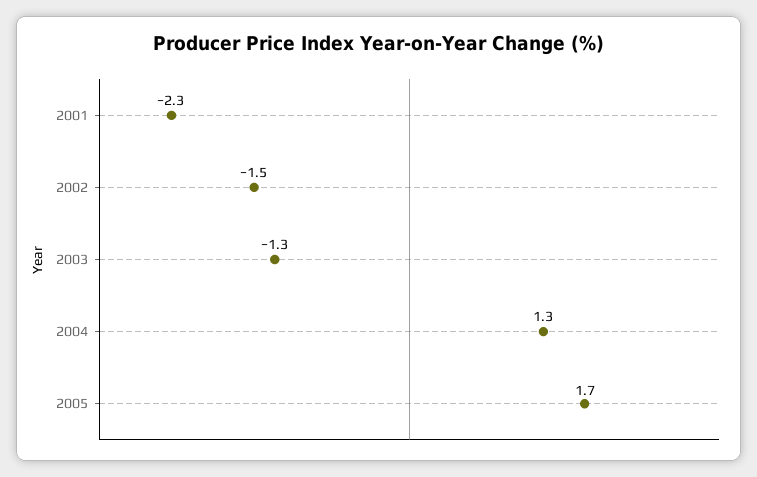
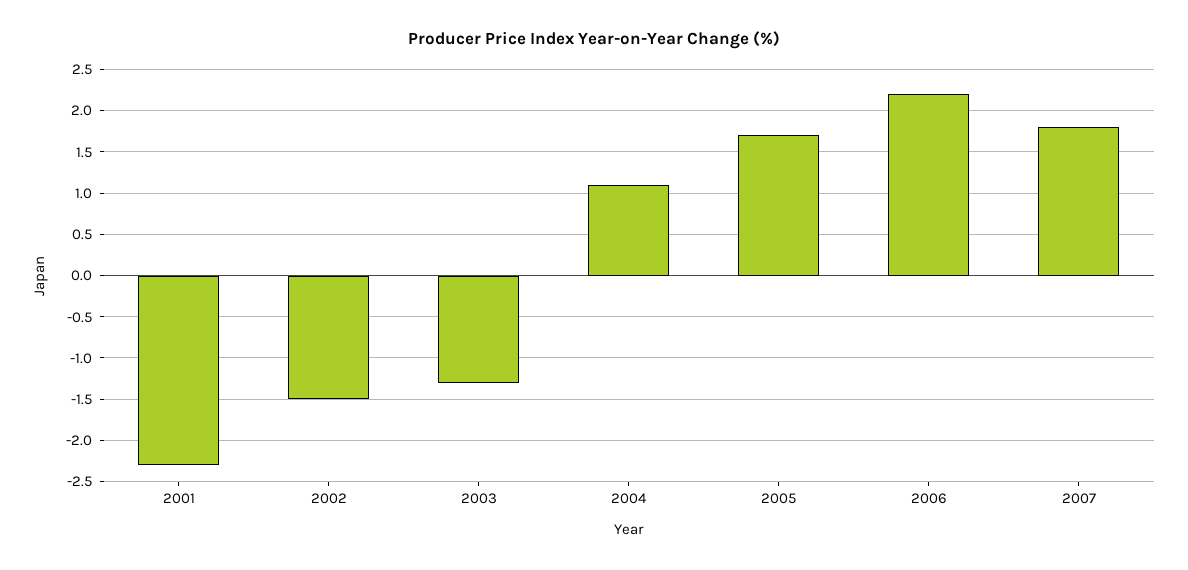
2004: 1.3 -> 1.1
2006: none -> 2.2
2007: none -> 1.8

